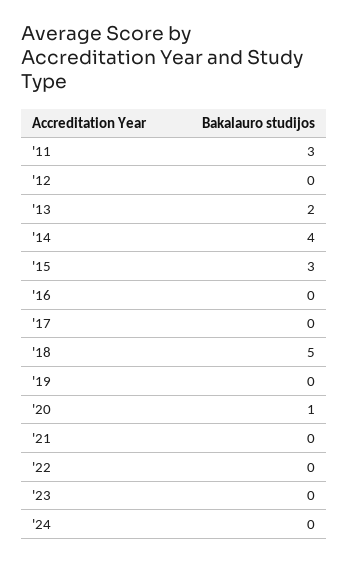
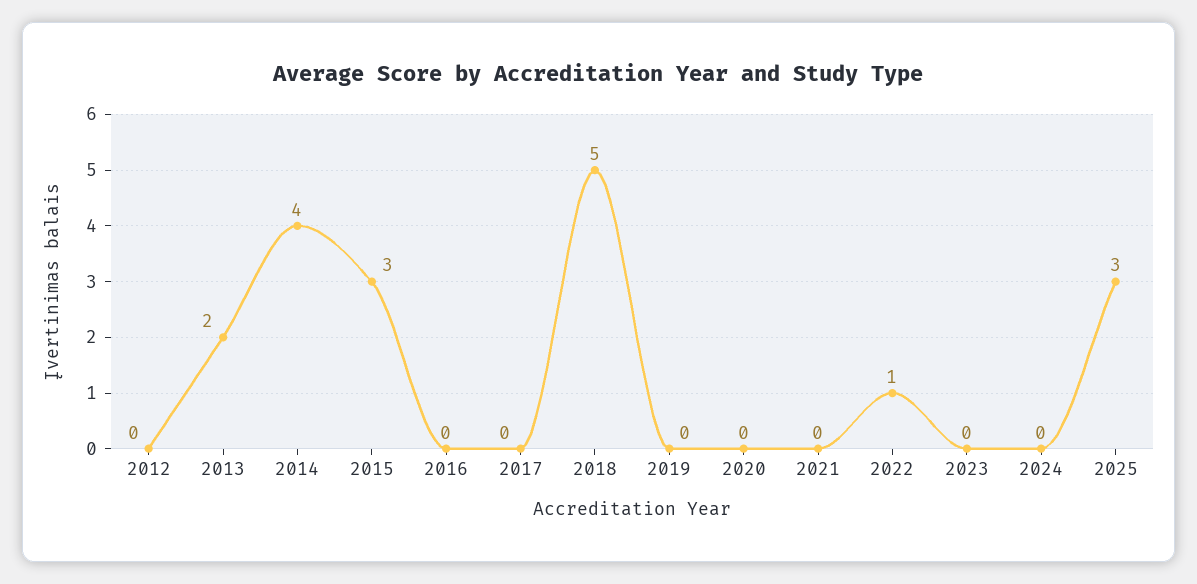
'11: 3 -> none
'20: 1 -> 0
'22: 0 -> 1
2025: none -> 3

